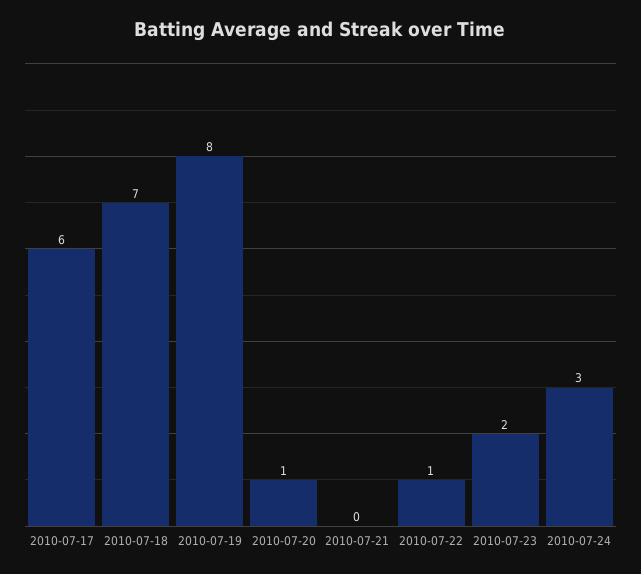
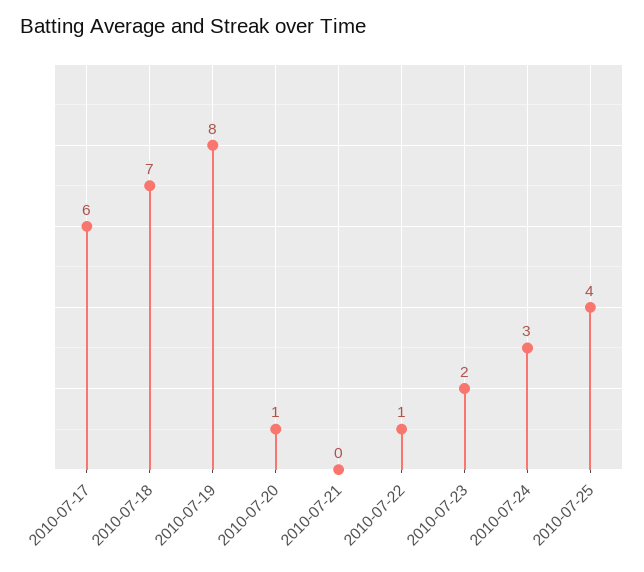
2010-07-25: none -> 4

